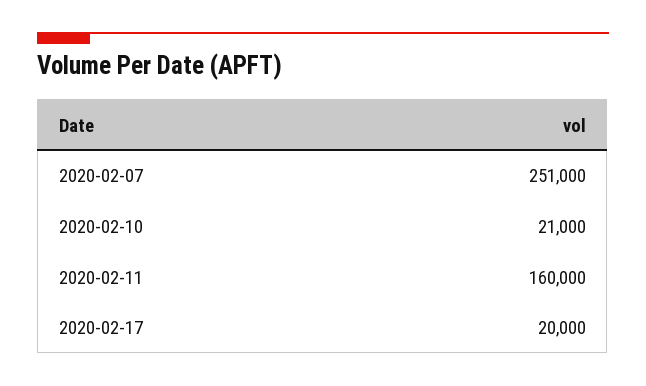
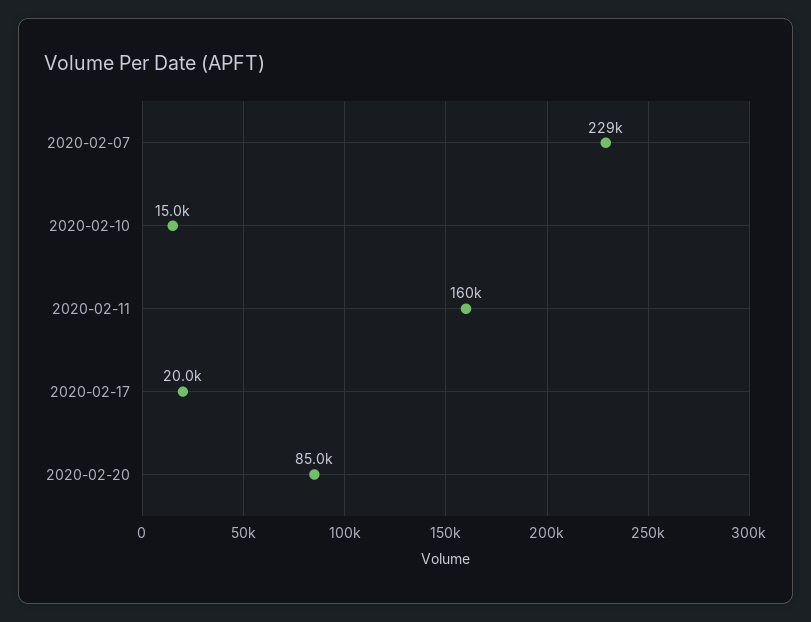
2020-02-07: 251000 -> 229000
2020-02-10: 21000 -> 15000
2020-02-20: none -> 85000

